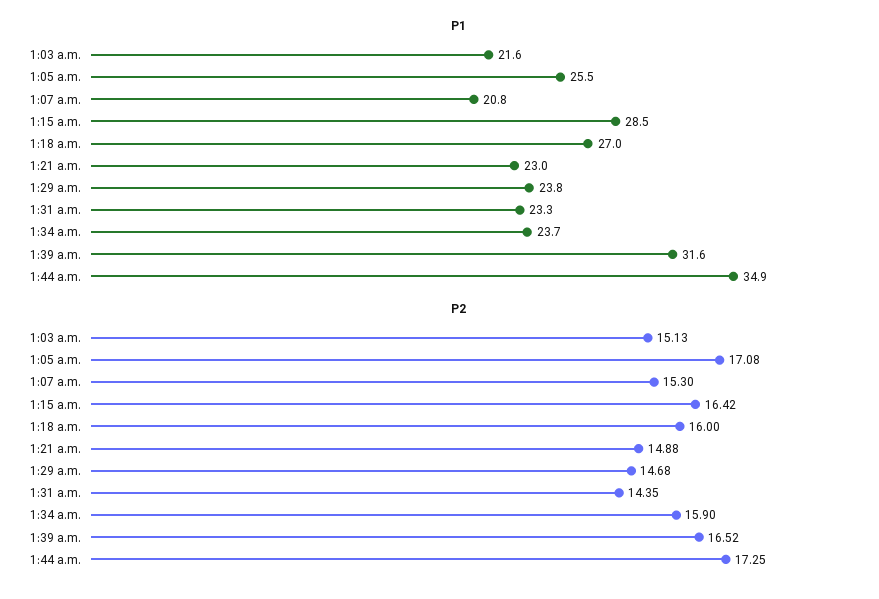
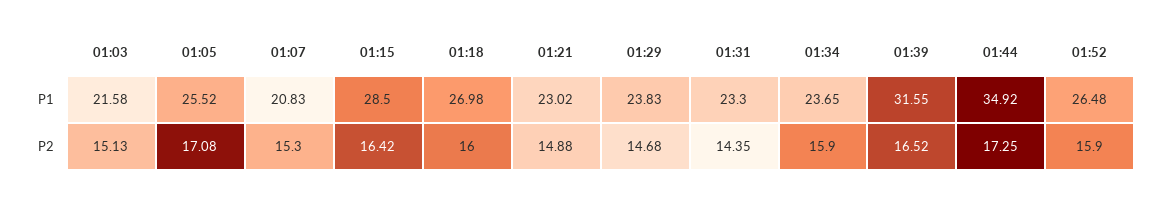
P1, 01:52: none -> 26.48
P2, 01:52: none -> 15.9

